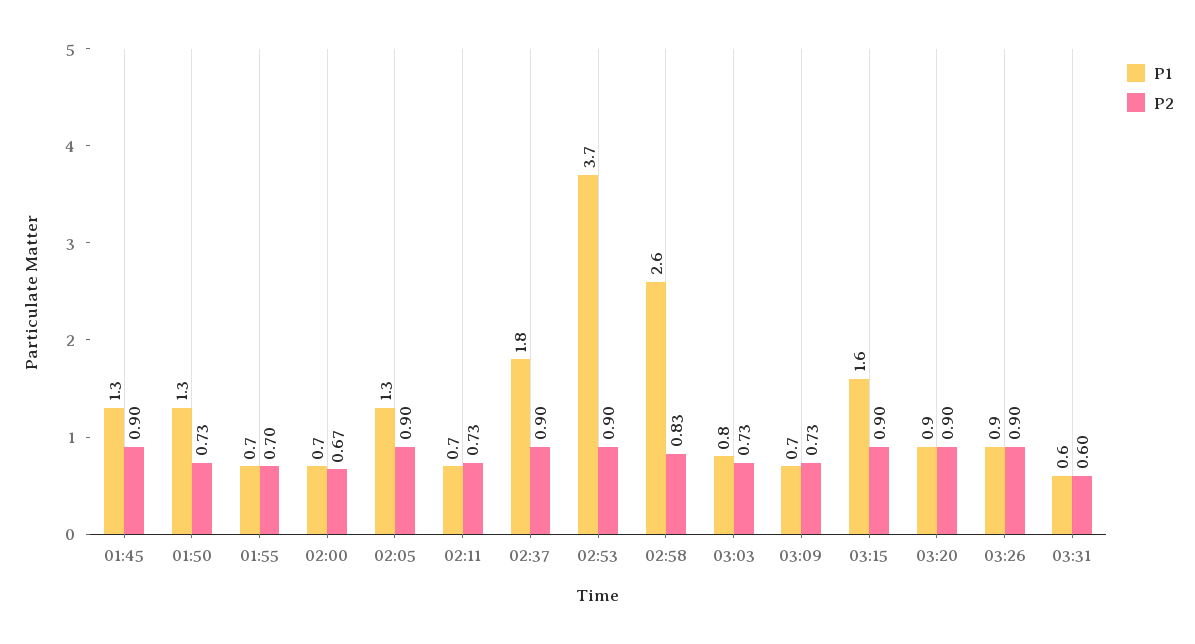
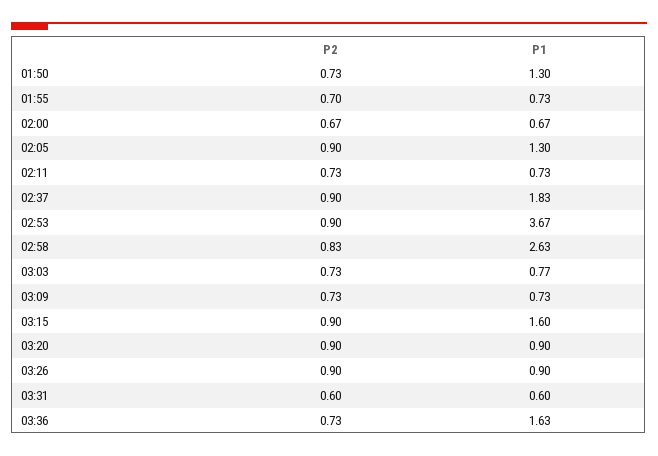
P1, 01:45: 1.3 -> none
P2, 01:45: 0.9 -> none
P2, 03:36: none -> 0.73
P1, 03:36: none -> 1.63

